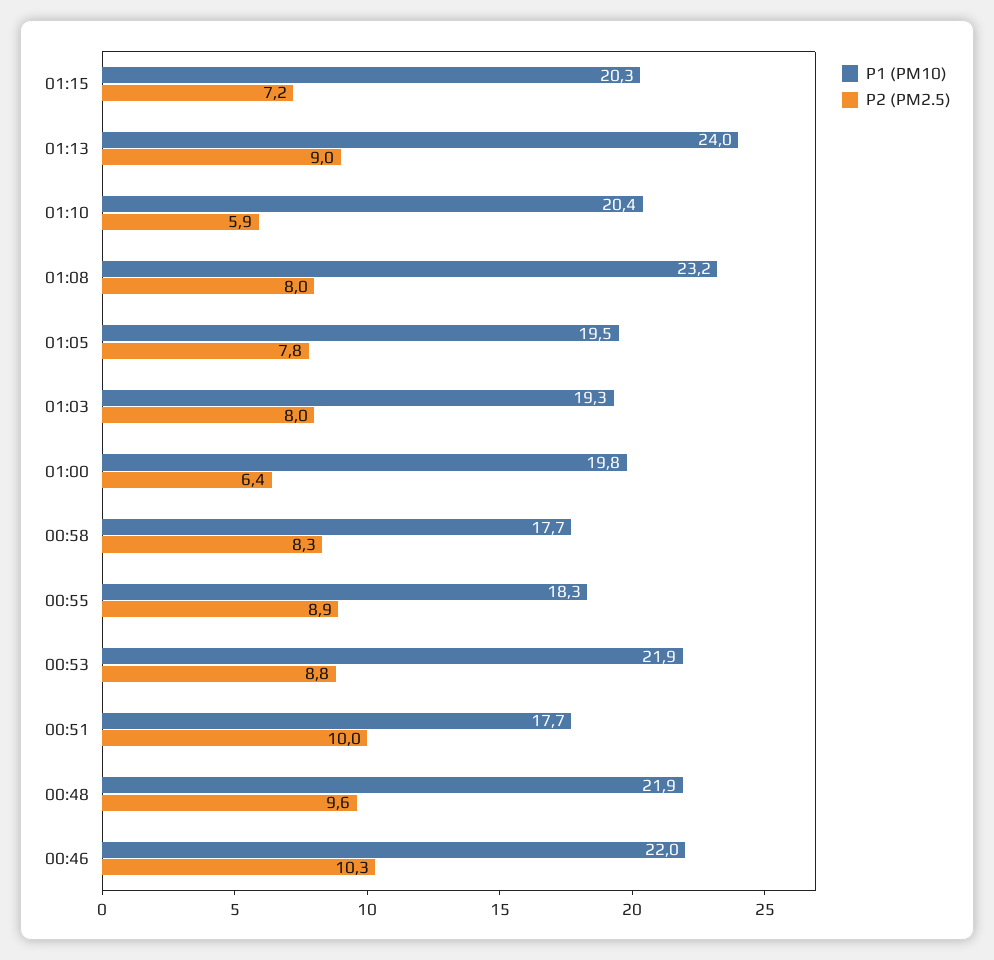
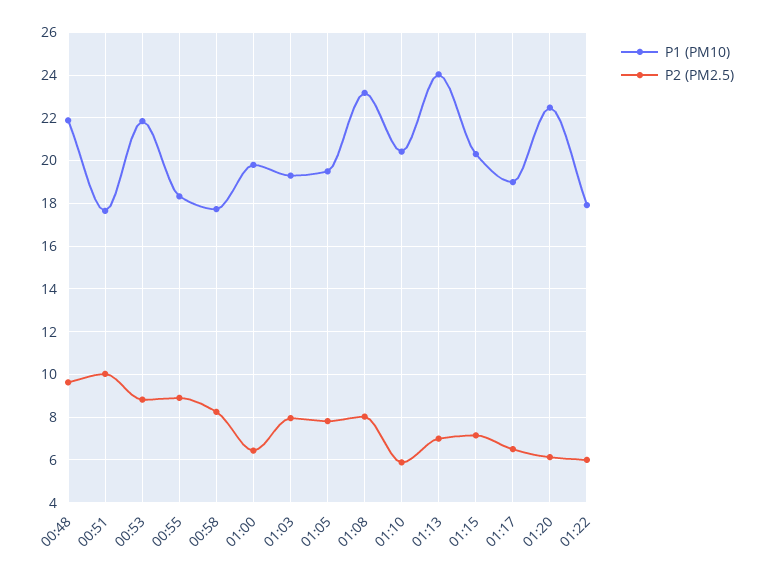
P2 (PM2.5), 01:13: 9 -> 7
P1 (PM10), 00:46: 22 -> none
P2 (PM2.5), 00:46: 10.3 -> none
P1 (PM10), 01:17: none -> 19
P2 (PM2.5), 01:17: none -> 6.5
P1 (PM10), 01:20: none -> 22.5
P2 (PM2.5), 01:20: none -> 6
P1 (PM10), 01:22: none -> 18
P2 (PM2.5), 01:22: none -> 6

